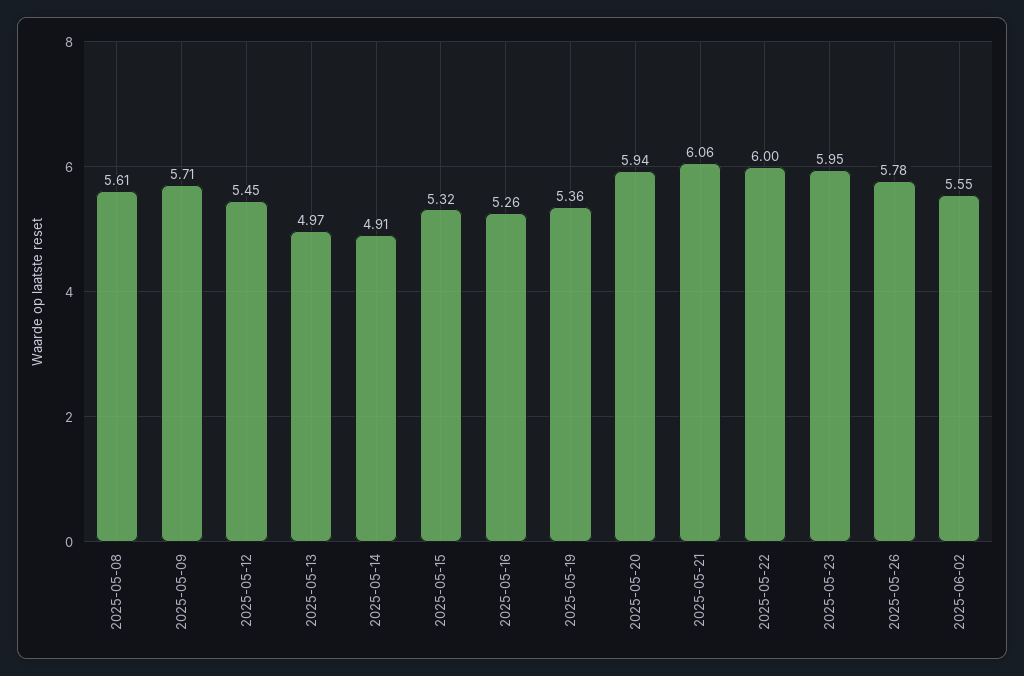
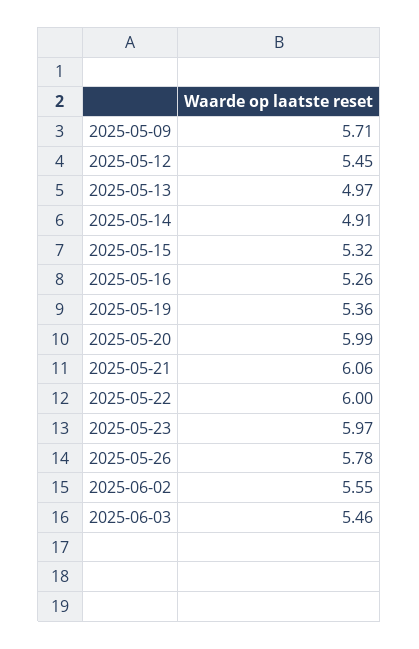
2025-05-08: 5.61 -> none
2025-05-20: 5.94 -> 5.99
2025-05-23: 5.95 -> 5.97
2025-06-03: none -> 5.46

